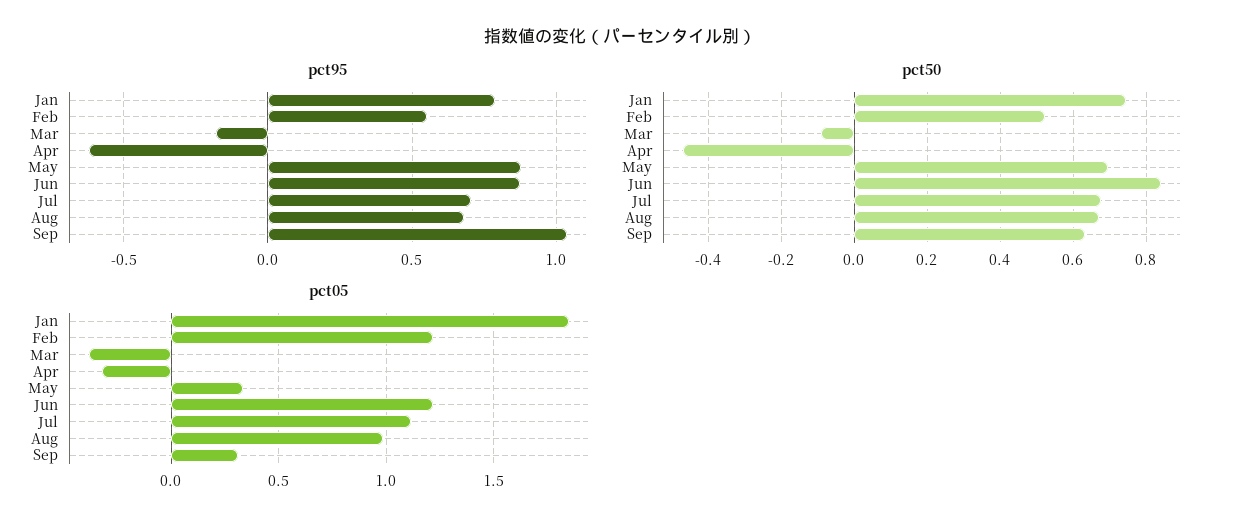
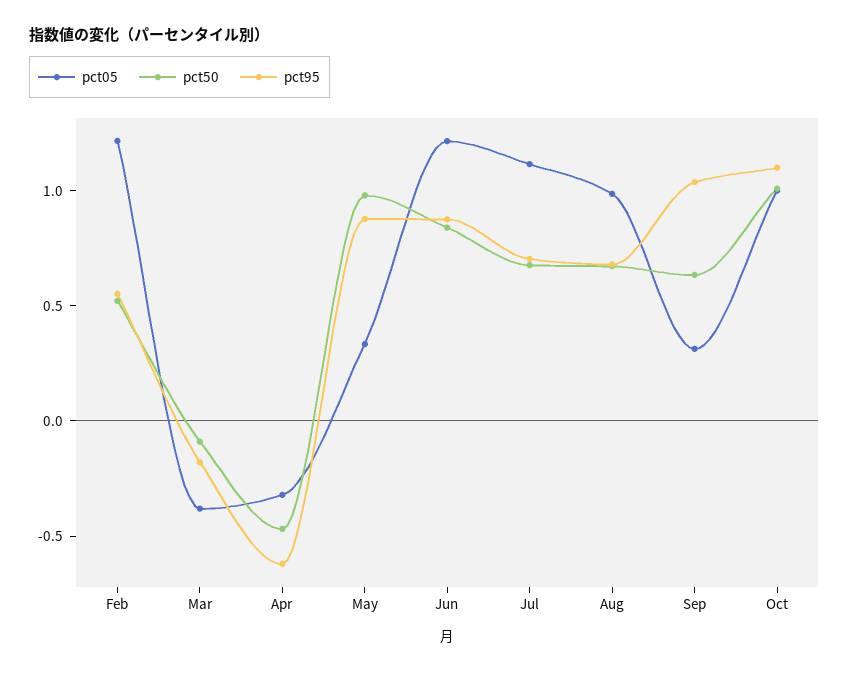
pct95, Jan: 0.8 -> none
pct50, Jan: 0.74 -> none
pct50, May: 0.7 -> 1
pct05, Jan: 1.85 -> none
pct05, Oct: none -> 1
pct50, Oct: none -> 1
pct95, Oct: none -> 1.1

